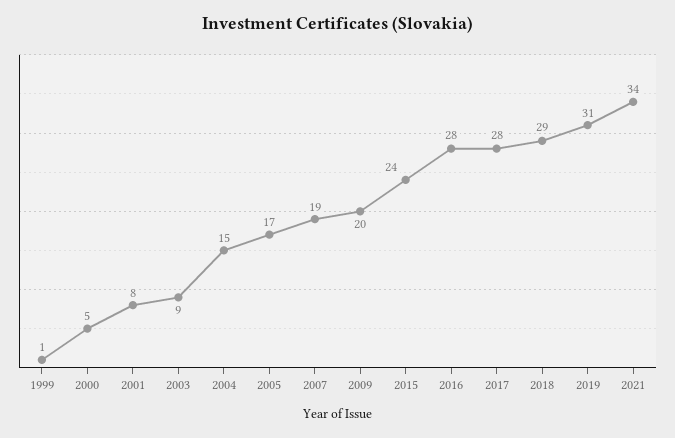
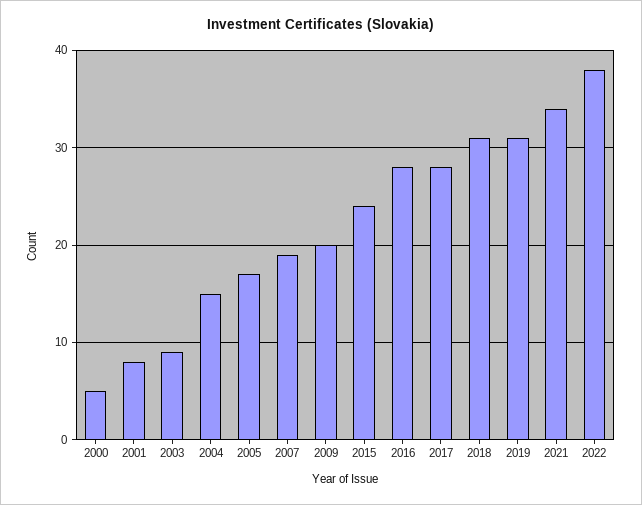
1999: 1 -> none
2018: 29 -> 31
2022: none -> 38

